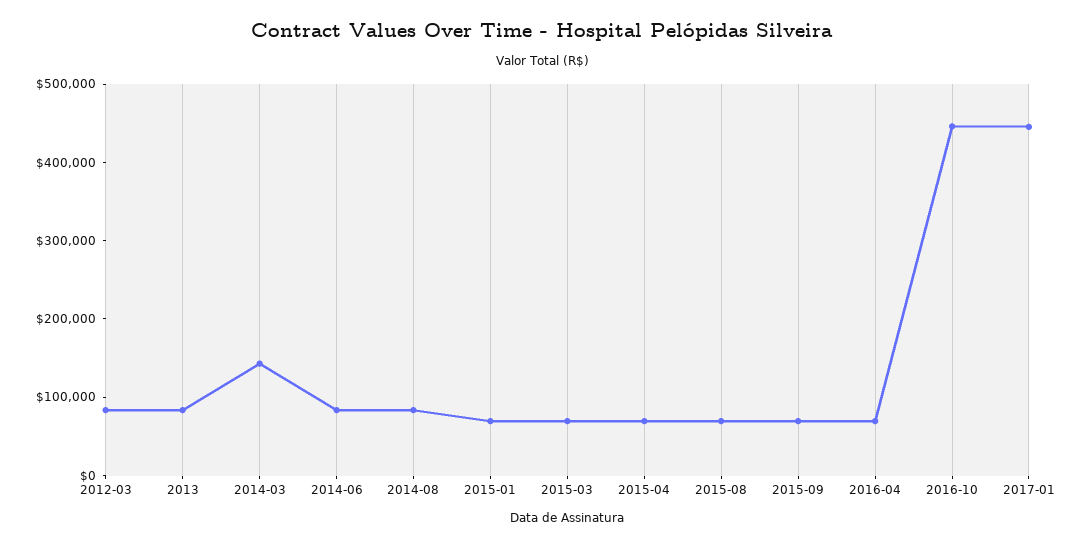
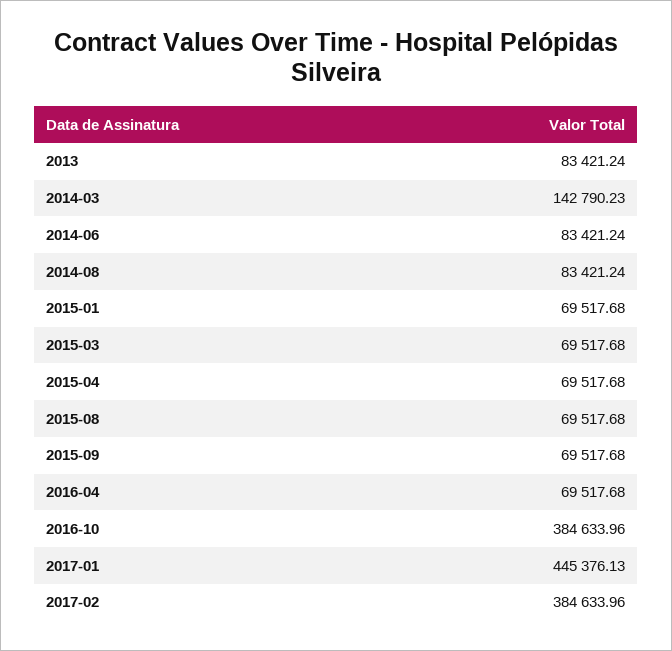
2012-03: 80000 -> none
2016-10: 440000 -> 384633.96
2017-02: none -> 384633.96

